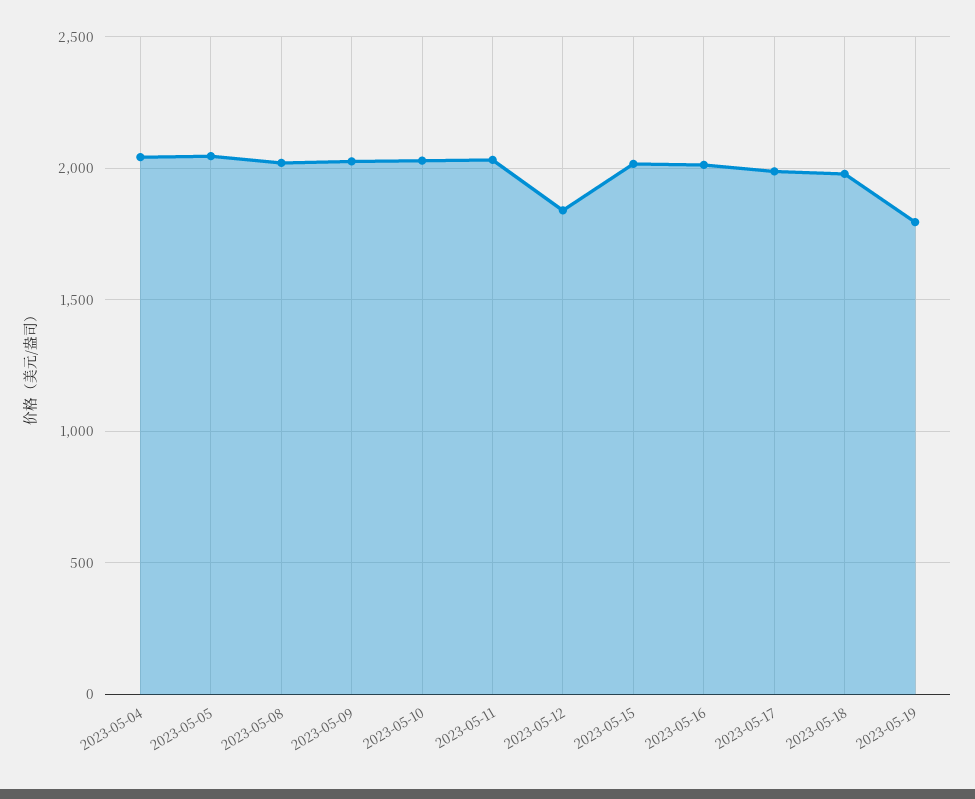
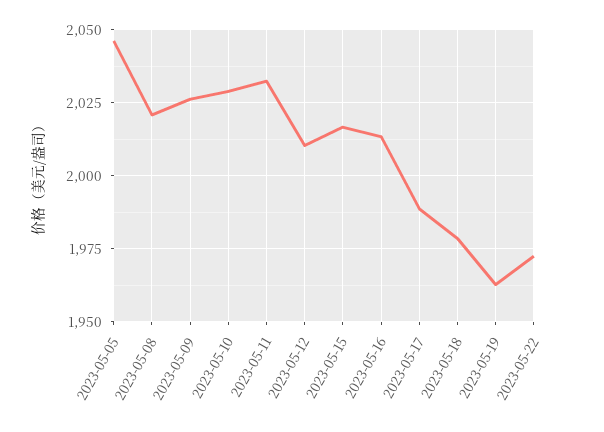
2023-05-04: 2050 -> none
2023-05-12: 1850 -> 2010
2023-05-19: 1800 -> 1962.5
2023-05-22: none -> 1972.5

